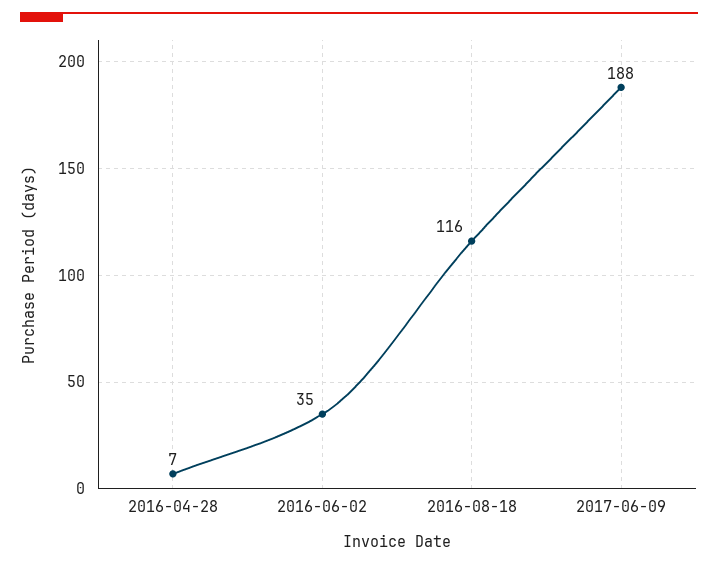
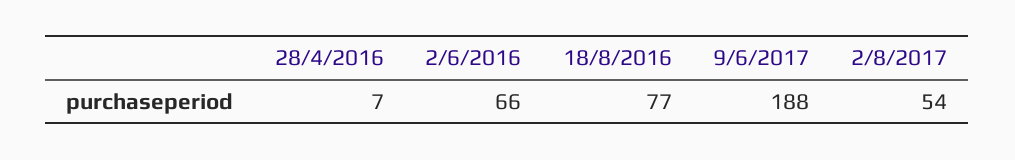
2016-06-02: 35 -> 66
2016-08-18: 116 -> 77
2/8/2017: none -> 54

